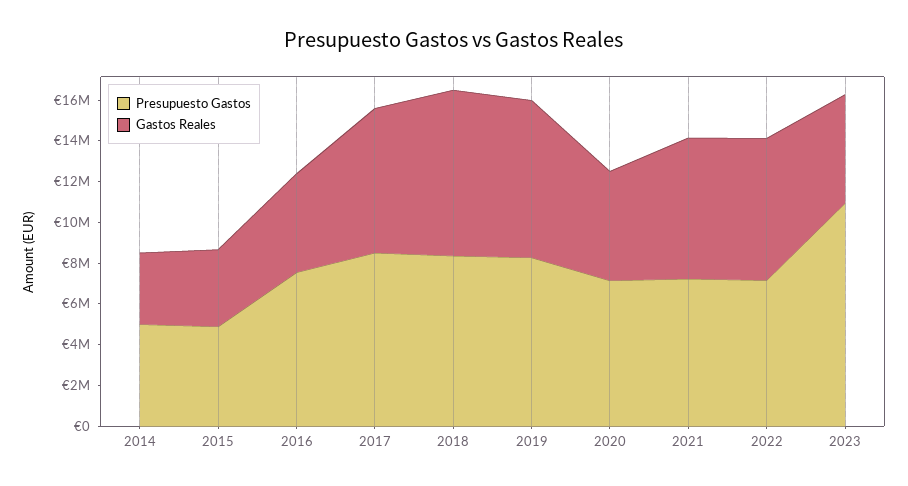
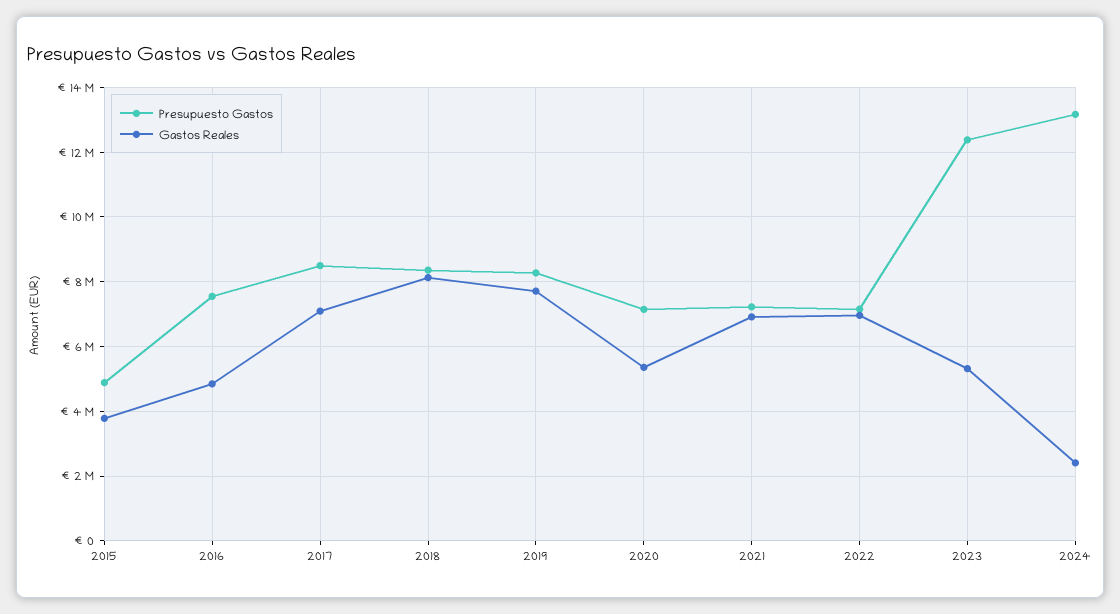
Presupuesto Gastos, 2014: 5000000 -> none
Gastos Reales, 2014: 3500000 -> none
Presupuesto Gastos, 2023: 11000000 -> 12400000
Presupuesto Gastos, 2024: none -> 13200000
Gastos Reales, 2024: none -> 2400000

